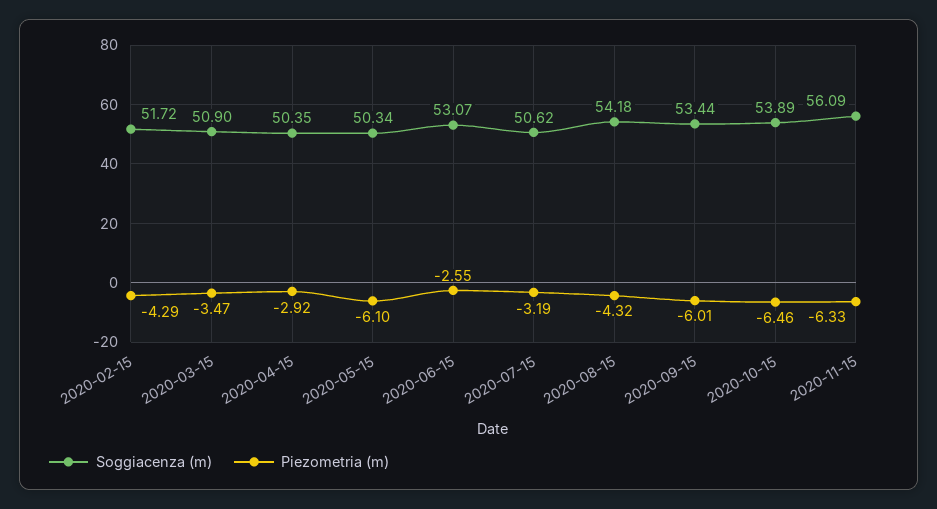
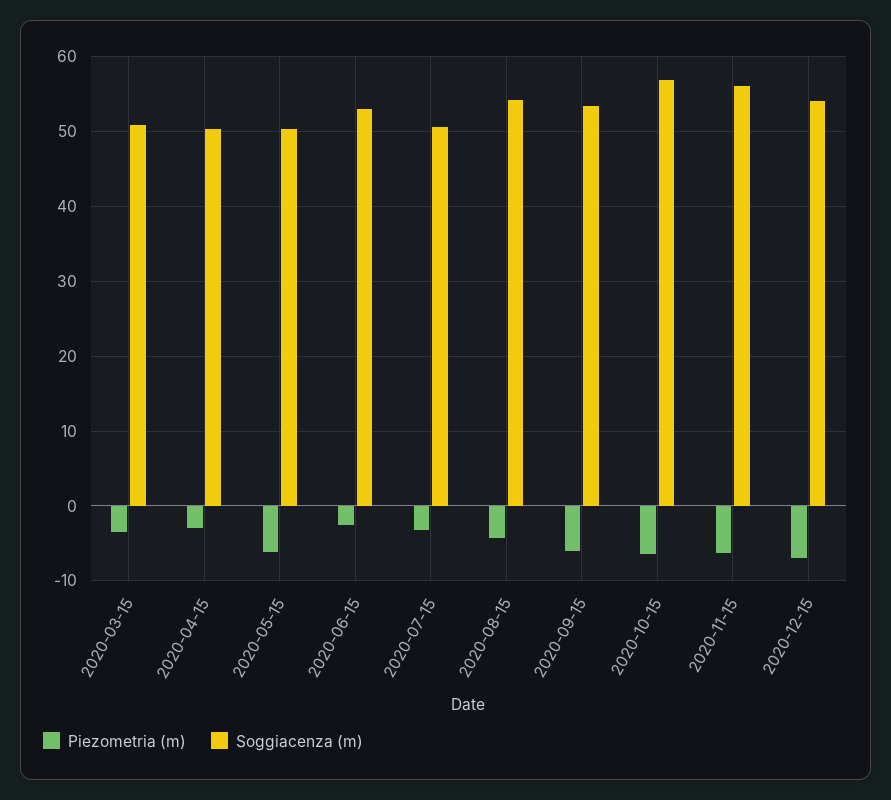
Soggiacenza (m), 2020-02-15: 51.72 -> none
Piezometria (m), 2020-02-15: -4.29 -> none
Soggiacenza (m), 2020-10-15: 53.89 -> 57
Piezometria (m), 2020-12-15: none -> -7
Soggiacenza (m), 2020-12-15: none -> 54

